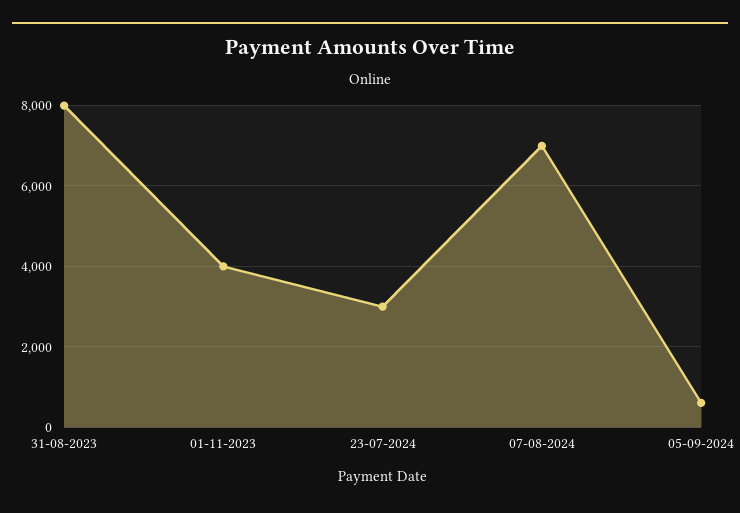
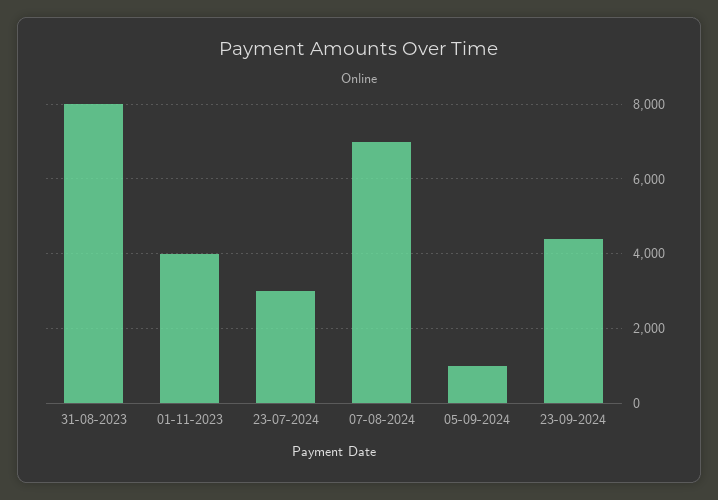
05-09-2024: 600 -> 1000
23-09-2024: none -> 4400

